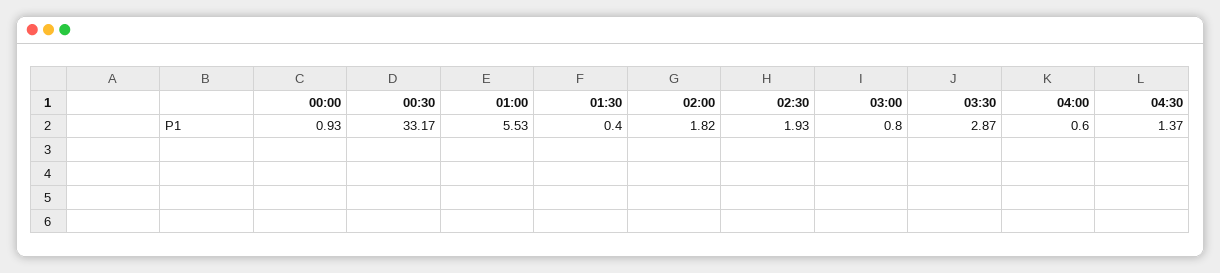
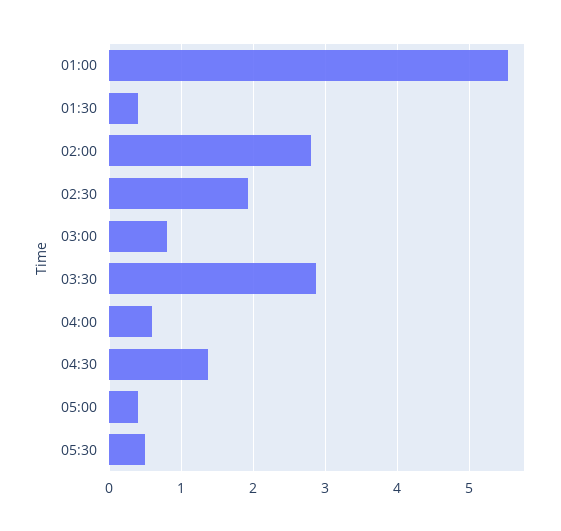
00:00: 0.93 -> none
00:30: 33.17 -> none
02:00: 1.82 -> 2.8
05:00: none -> 0.4
05:30: none -> 0.5

